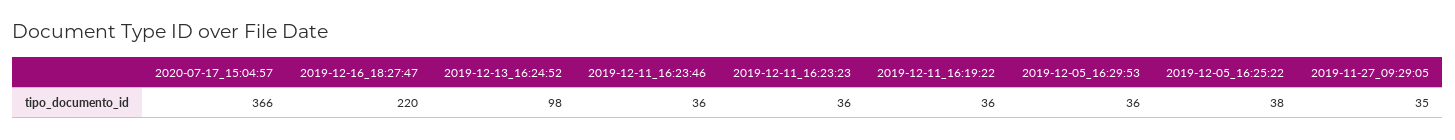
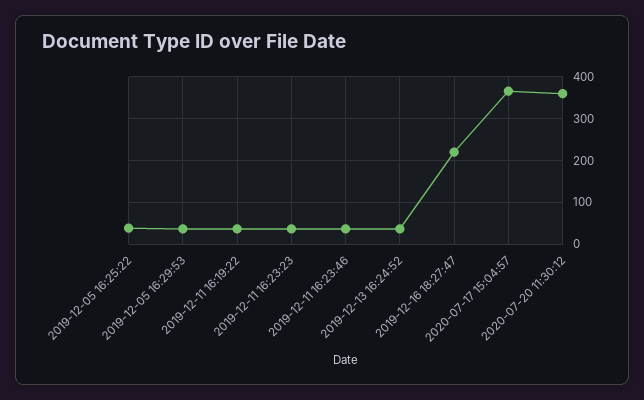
2019-12-13_16:24:52: 98 -> 40
2019-11-27_09:29:05: 35 -> none
2020-07-20 11:30:12: none -> 360

